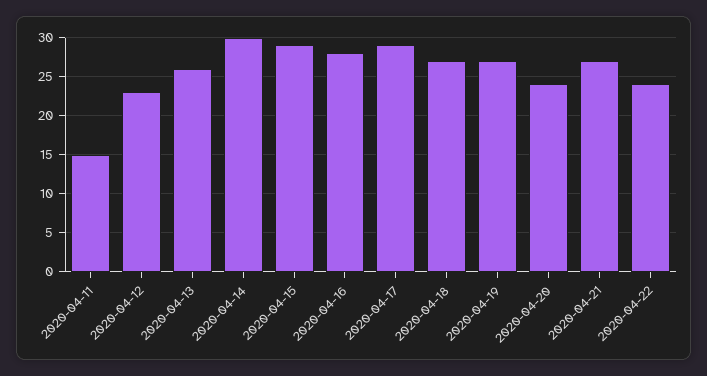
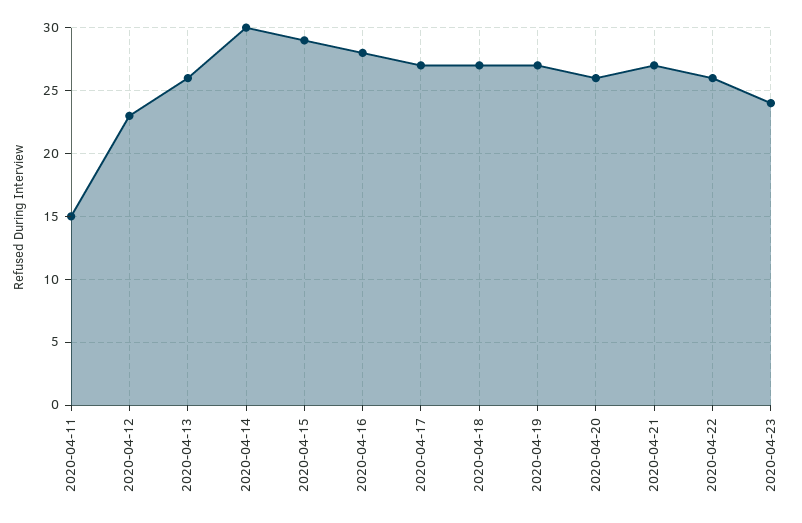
2020-04-17: 29 -> 27
2020-04-20: 24 -> 26
2020-04-22: 24 -> 26
2020-04-23: none -> 24

